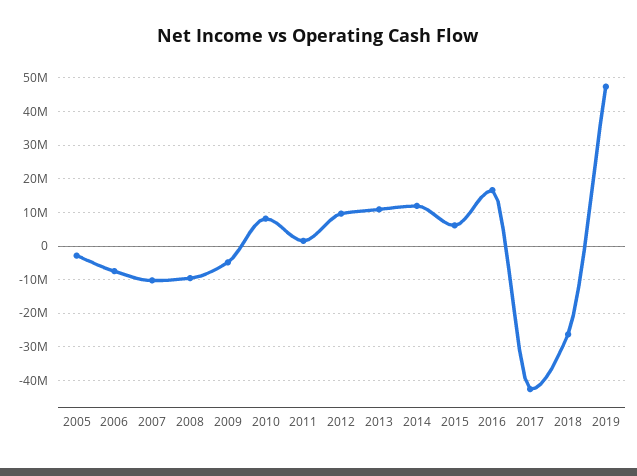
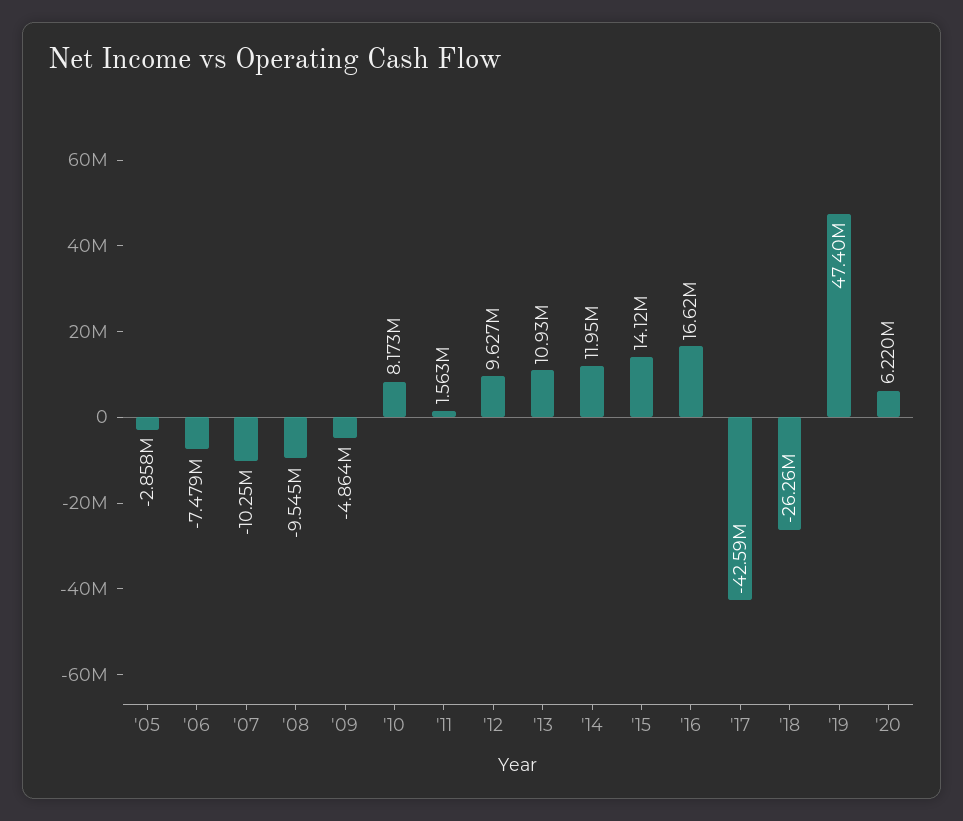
2015: 6000000 -> 14120000
'20: none -> 6220000

